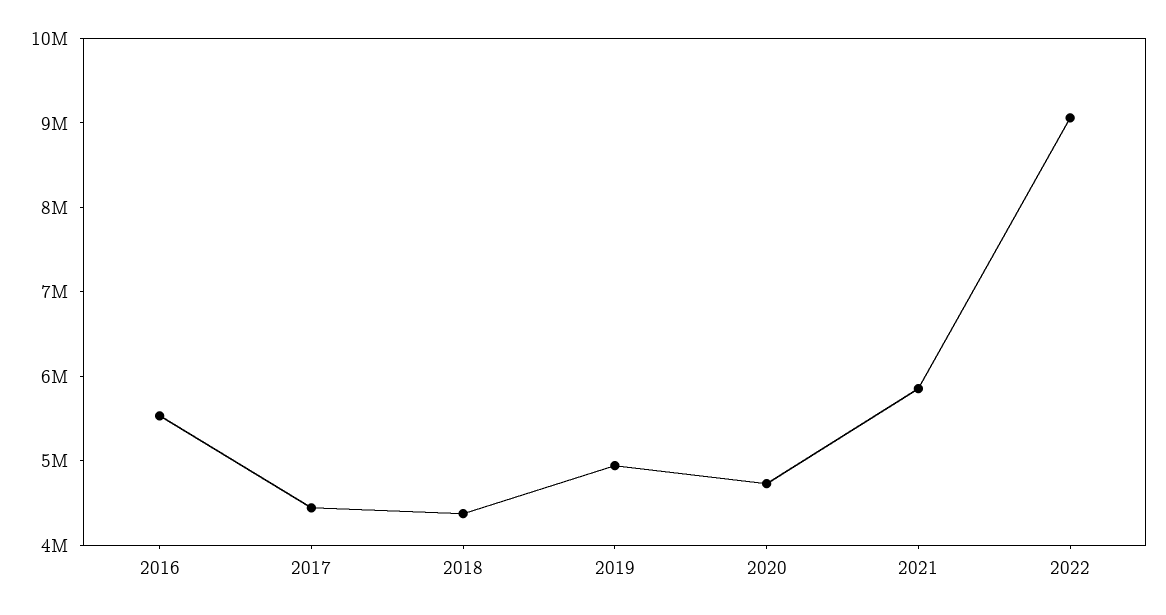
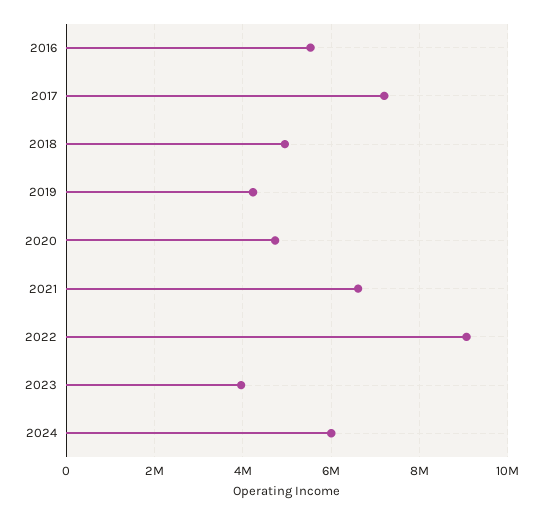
2017: 4400000 -> 7200000
2018: 4400000 -> 5000000
2019: 5000000 -> 4200000
2021: 5800000 -> 6600000
2023: none -> 4000000
2024: none -> 6000000

